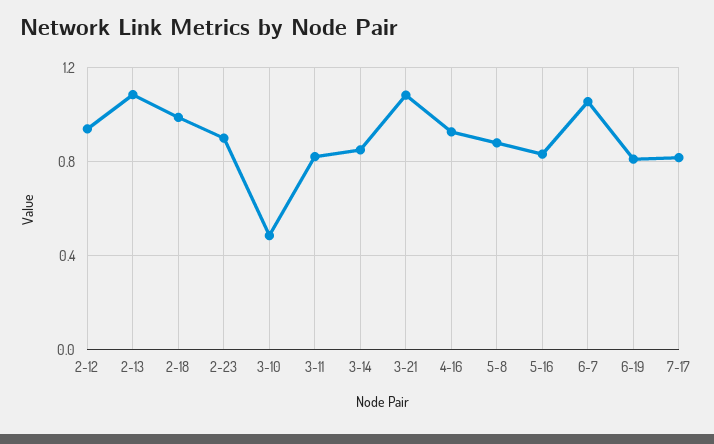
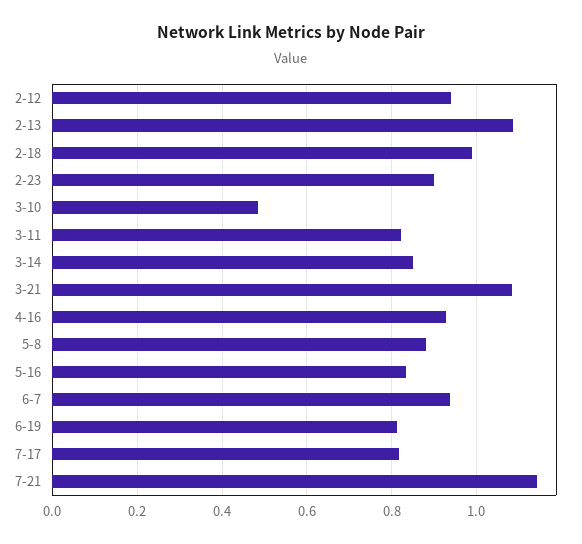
6-7: 1.05 -> 0.94
7-21: none -> 1.14

